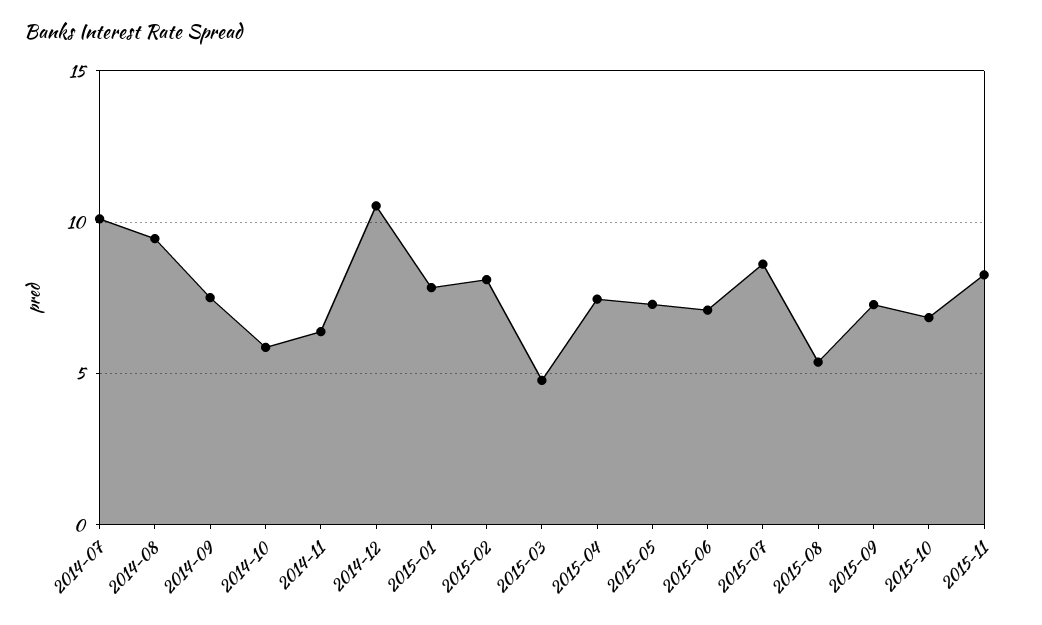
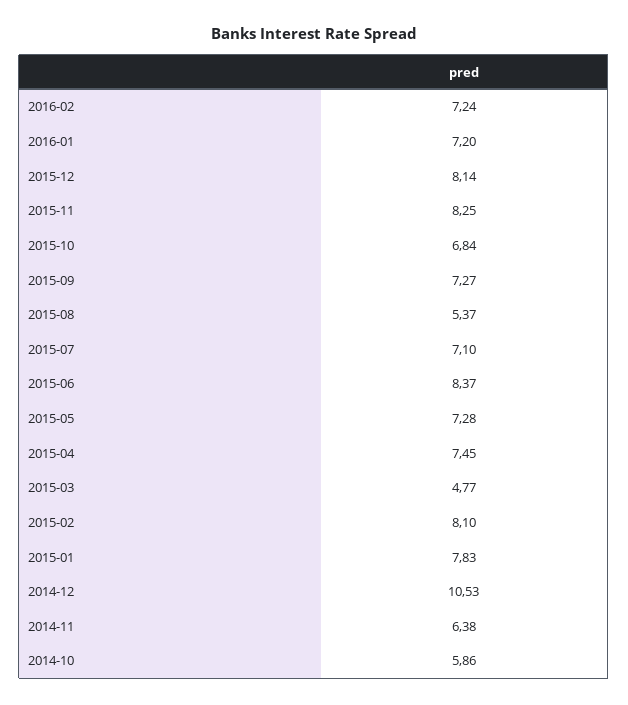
2014-07: 10 -> none
2014-08: 9.5 -> none
2014-09: 7.5 -> none
2015-06: 7 -> 8.37
2015-07: 8.5 -> 7.1
2016-02: none -> 7.24
2016-01: none -> 7.2
2015-12: none -> 8.14

